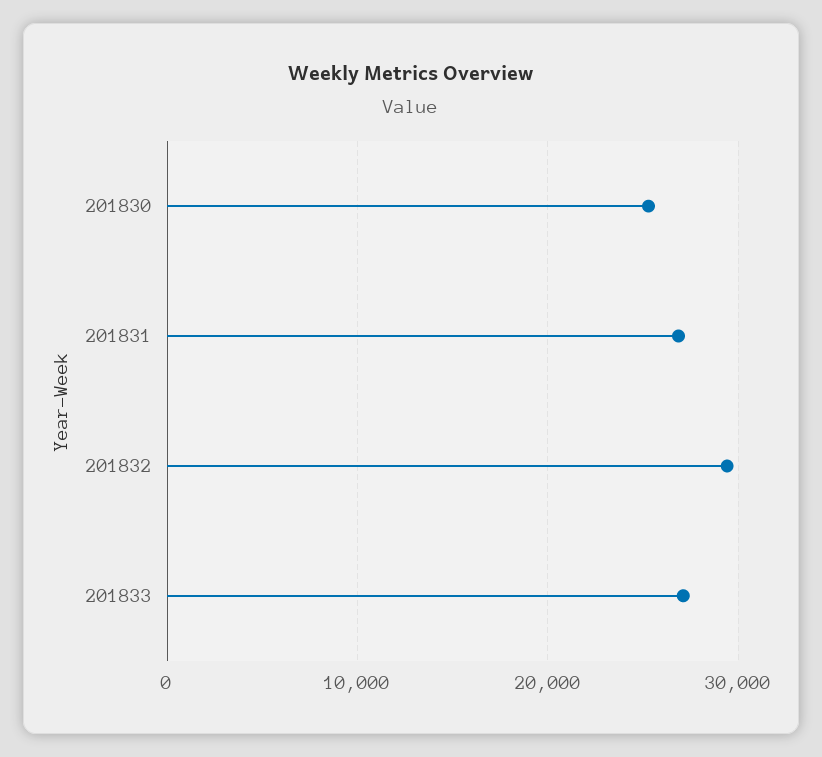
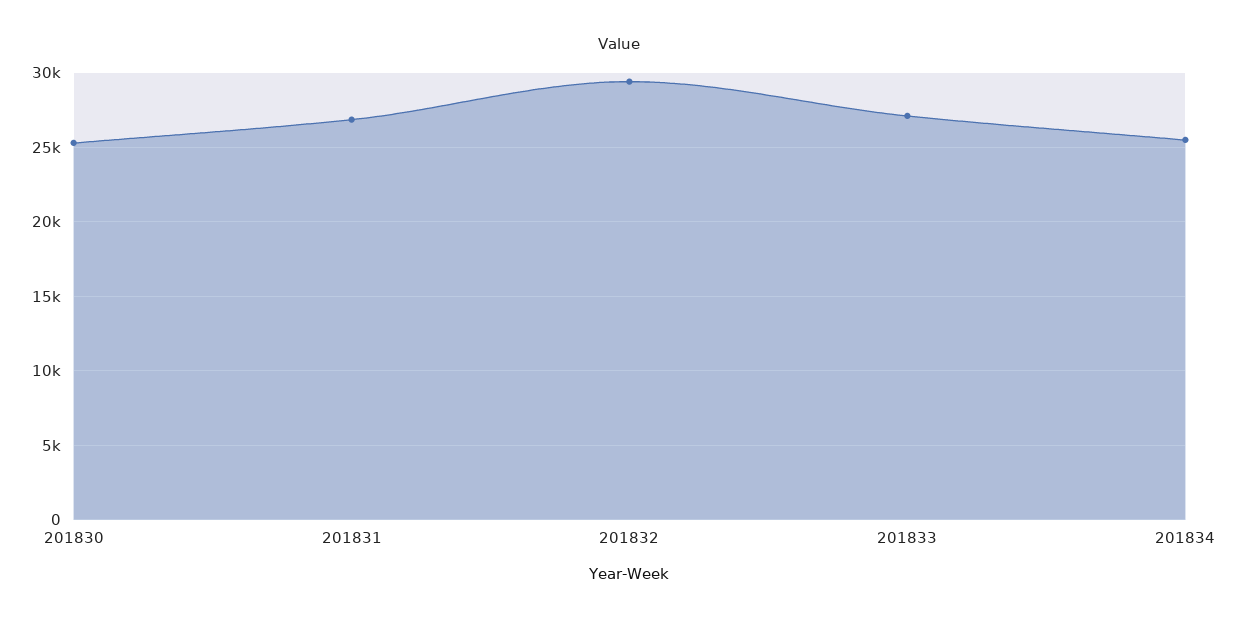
201834: none -> 25500

